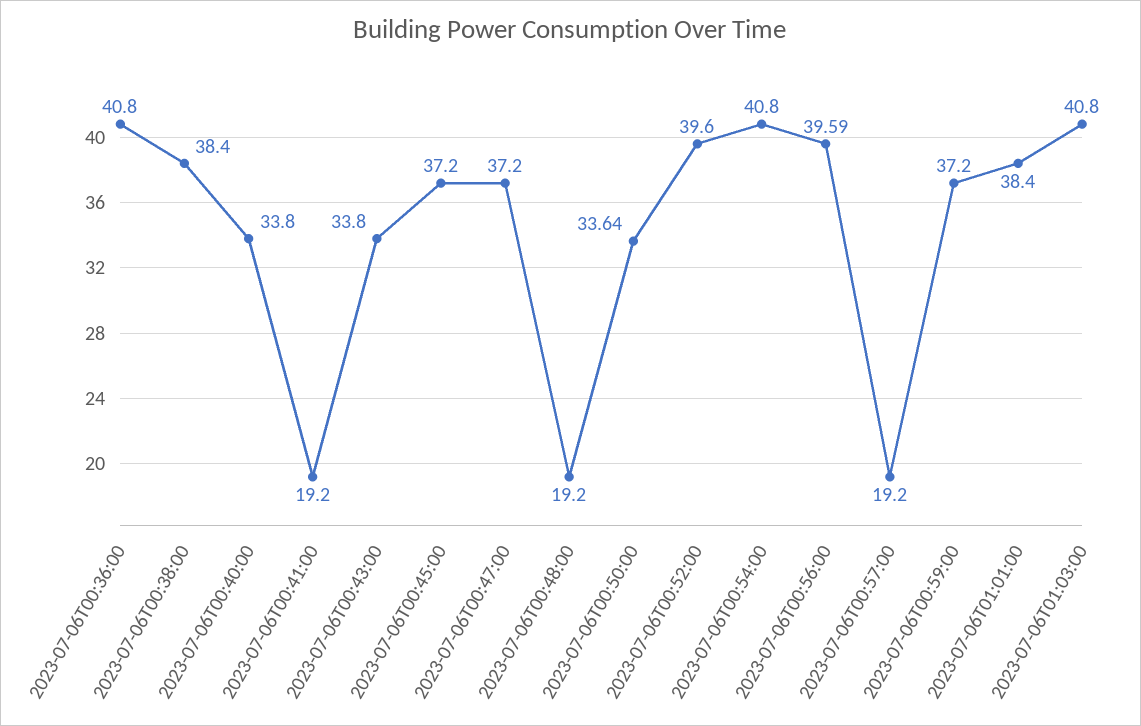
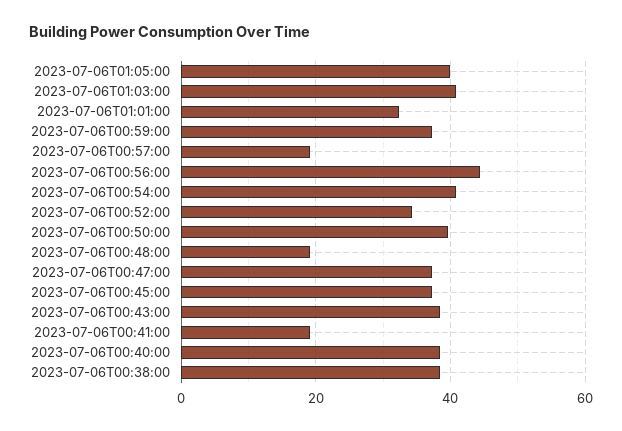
2023-07-06T00:36:00: 40.8 -> none
2023-07-06T00:40:00: 33.8 -> 38
2023-07-06T00:43:00: 33.8 -> 38
2023-07-06T00:50:00: 33.64 -> 40
2023-07-06T00:52:00: 39.6 -> 34
2023-07-06T00:56:00: 39.59 -> 44
2023-07-06T01:01:00: 38.4 -> 32
2023-07-06T01:05:00: none -> 40

